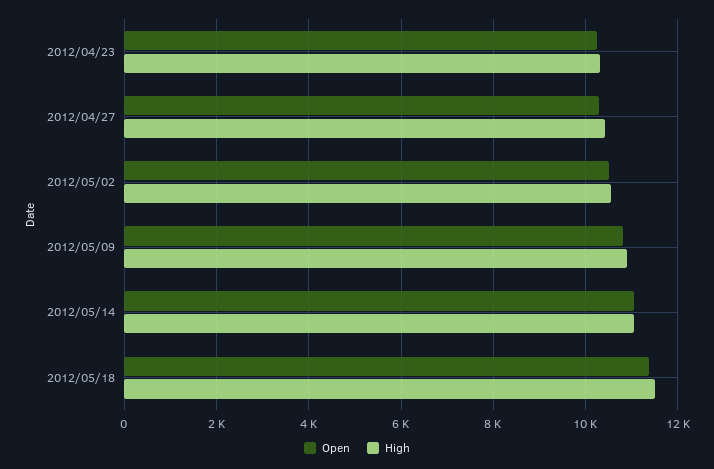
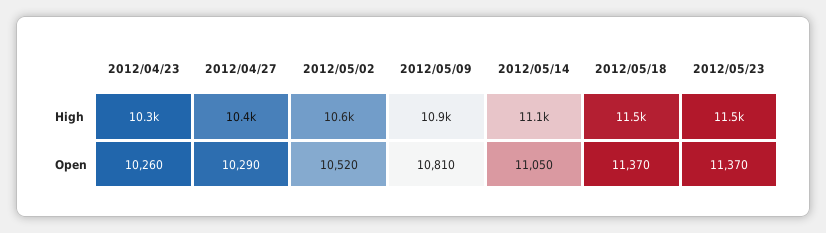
High, 2012/05/23: none -> 11500
Open, 2012/05/23: none -> 11370

